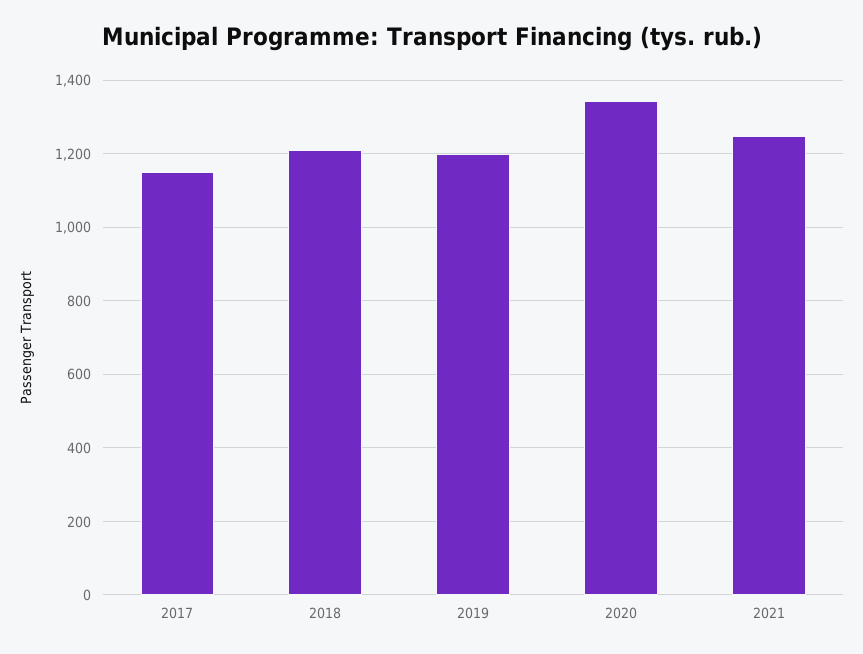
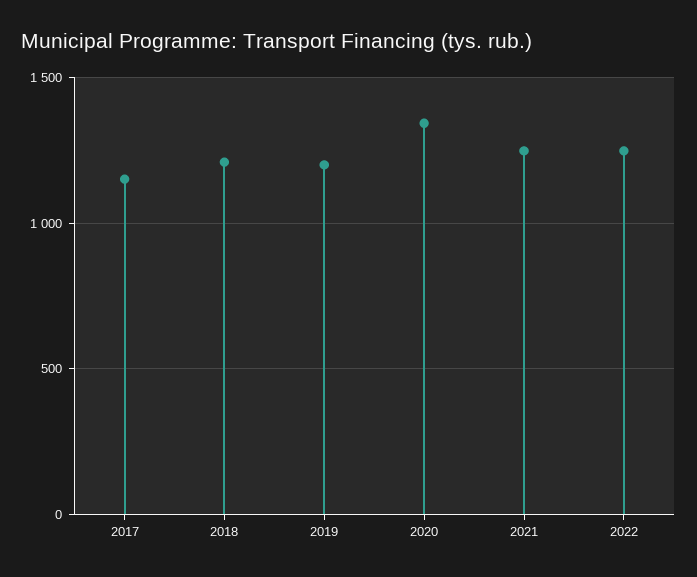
2022: none -> 1250

